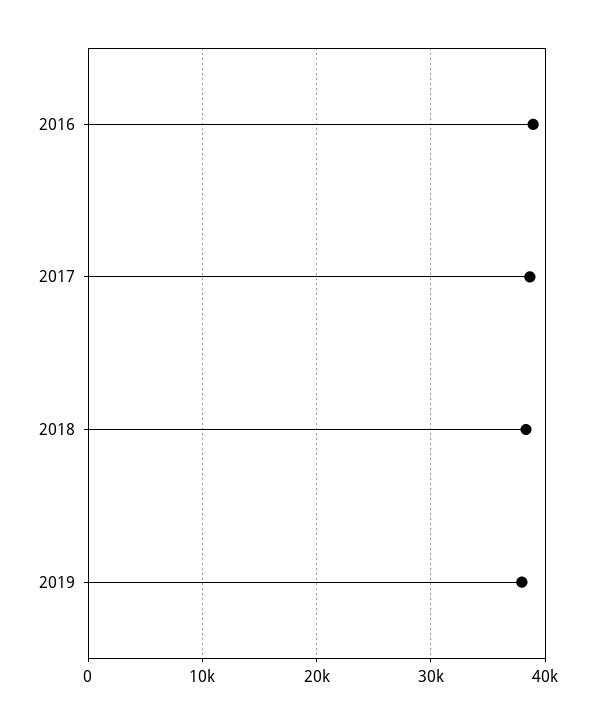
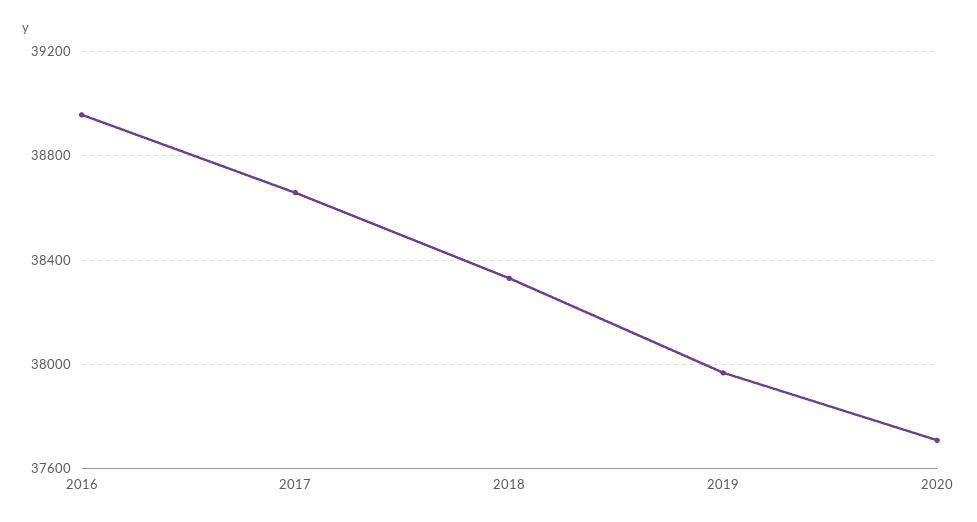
2020: none -> 37700

